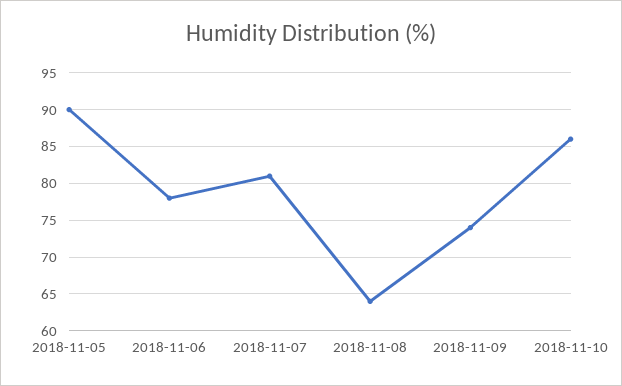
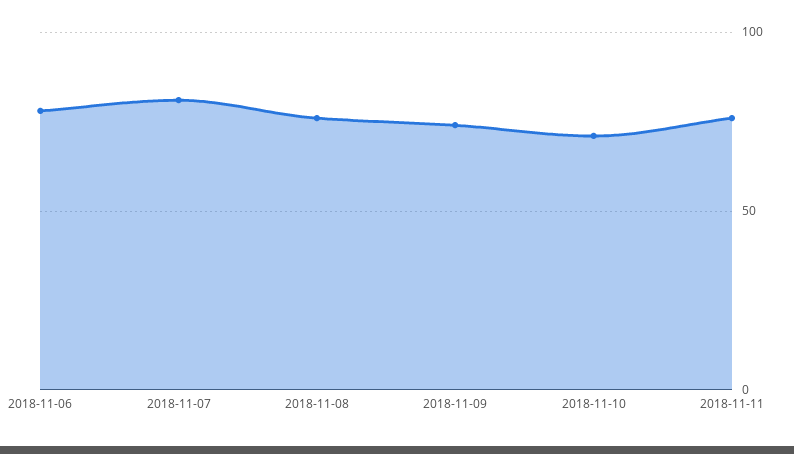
2018-11-05: 90 -> none
2018-11-08: 64 -> 75
2018-11-10: 86 -> 70
2018-11-11: none -> 75

